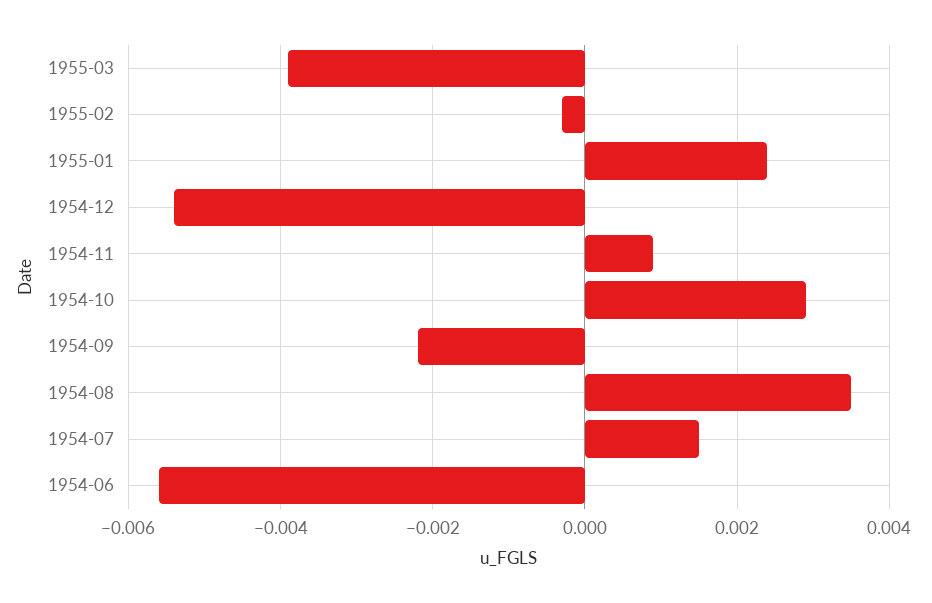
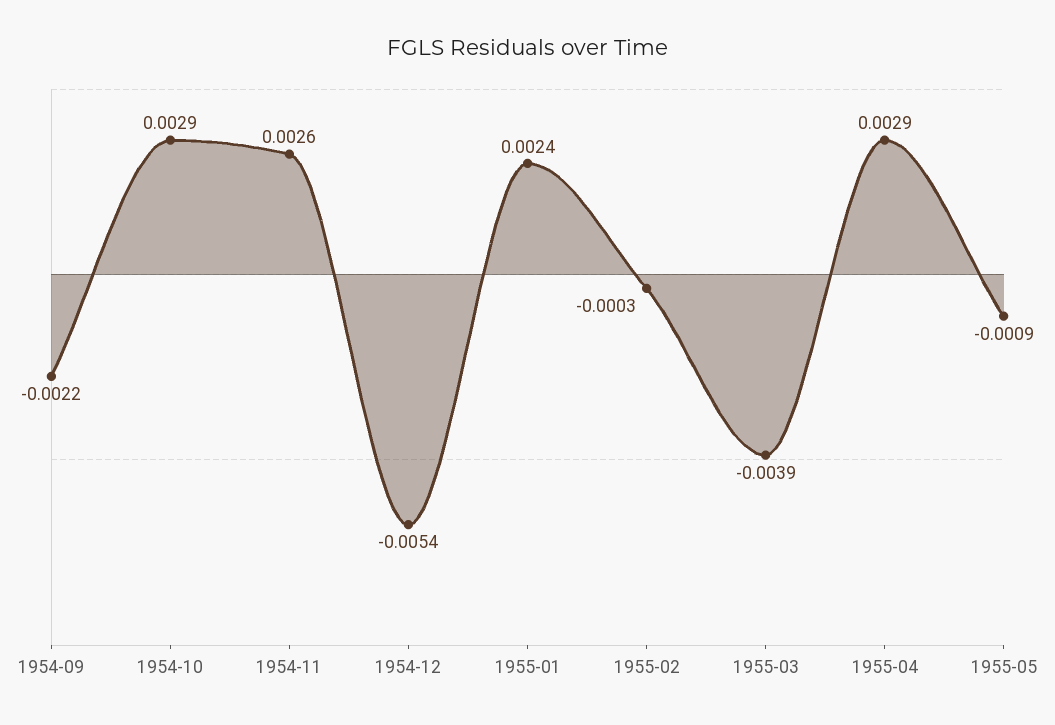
1954-11: 0.001 -> 0.0026
1954-08: 0.0035 -> none
1954-07: 0.0015 -> none
1954-06: -0.0055 -> none
1955-04: none -> 0.0029
1955-05: none -> -0.0009

